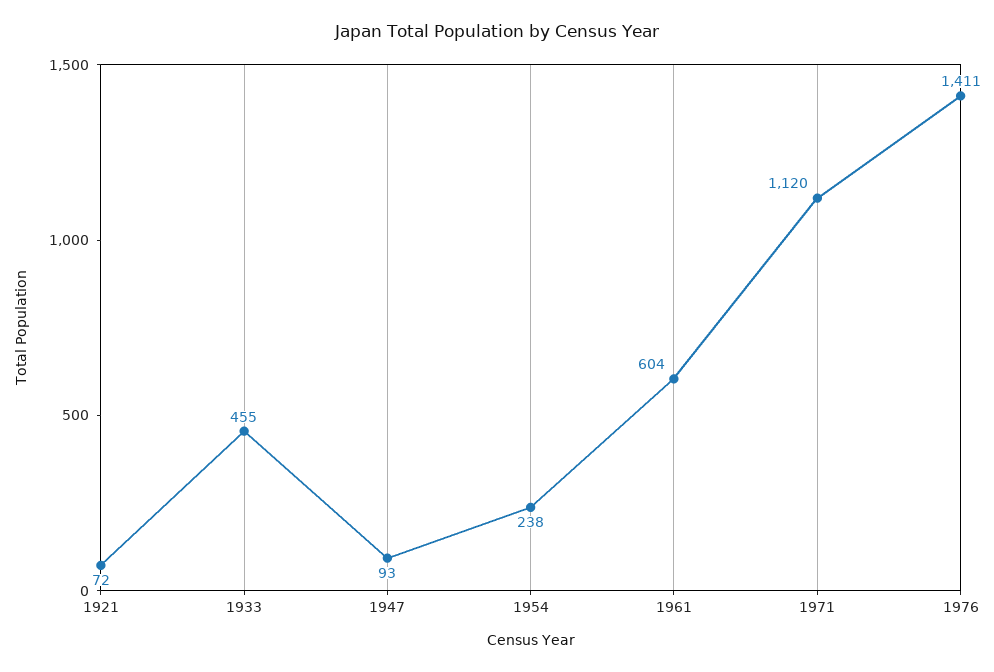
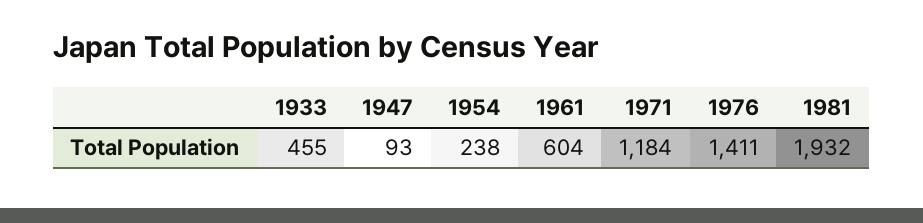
1921: 72 -> none
1971: 1120 -> 1184
1981: none -> 1932

